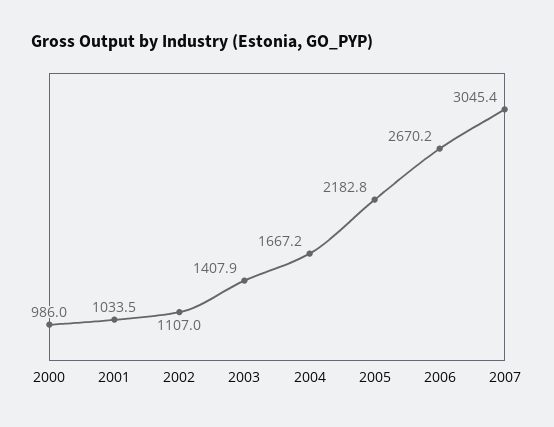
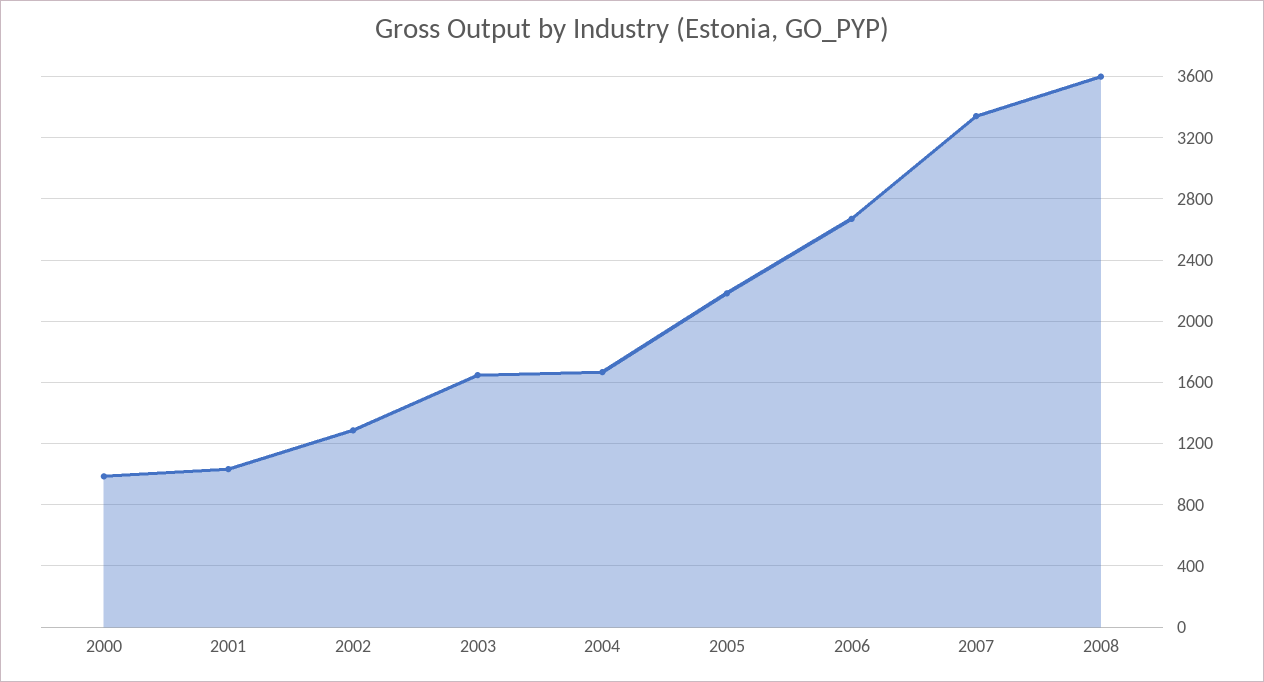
2002: 1107 -> 1300
2003: 1407.9 -> 1650
2007: 3045.4 -> 3350
2008: none -> 3600

